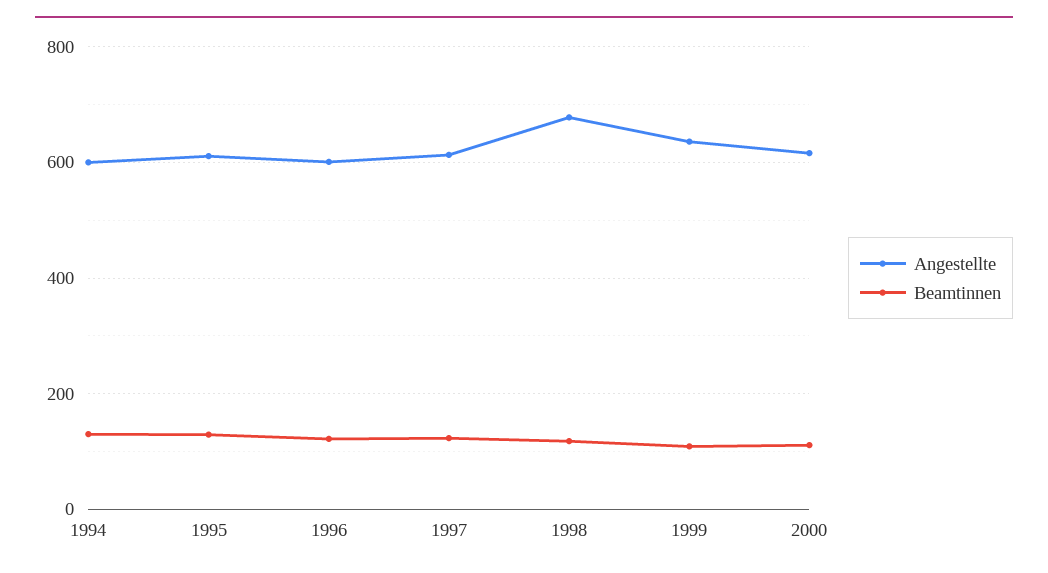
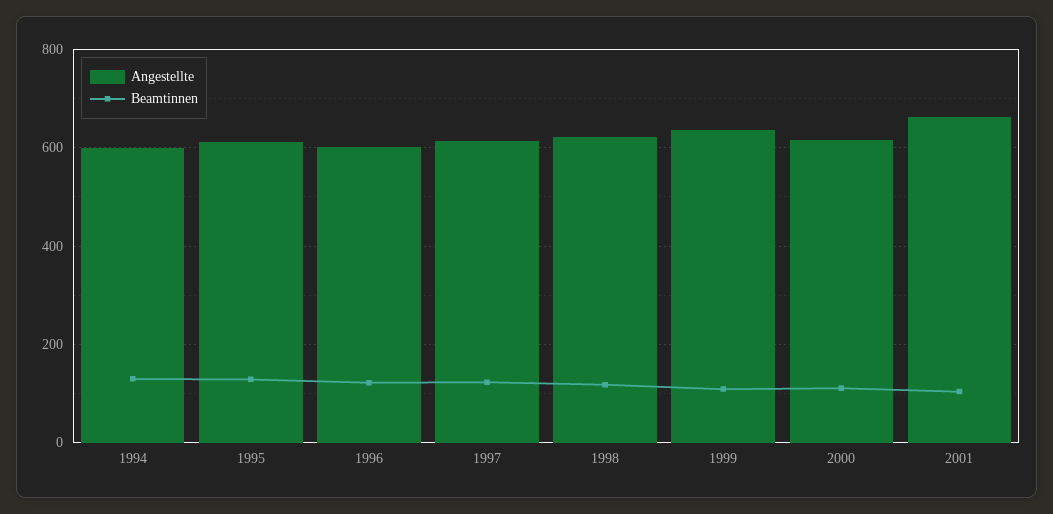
Angestellte, 1998: 680 -> 620
Angestellte, 2001: none -> 660
Beamtinnen, 2001: none -> 100

